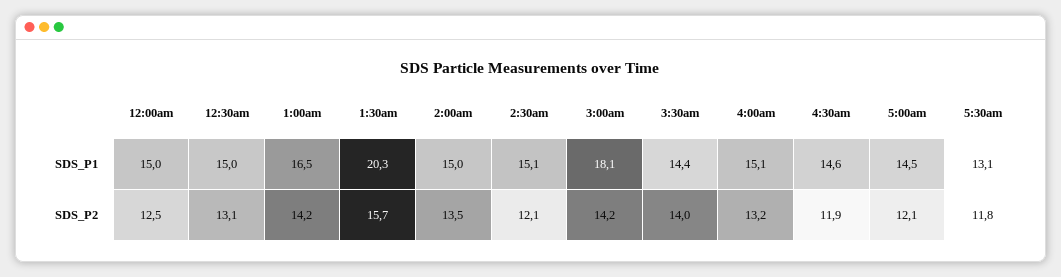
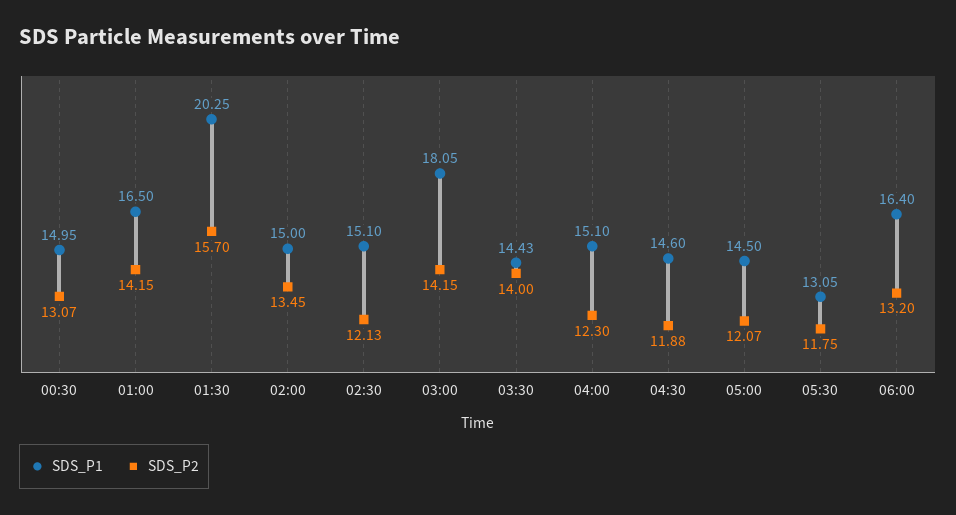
SDS_P1, 12:00am: 15 -> none
SDS_P2, 12:00am: 12.5 -> none
SDS_P2, 4:00am: 13.2 -> 12.3
SDS_P1, 06:00: none -> 16.4
SDS_P2, 06:00: none -> 13.2

